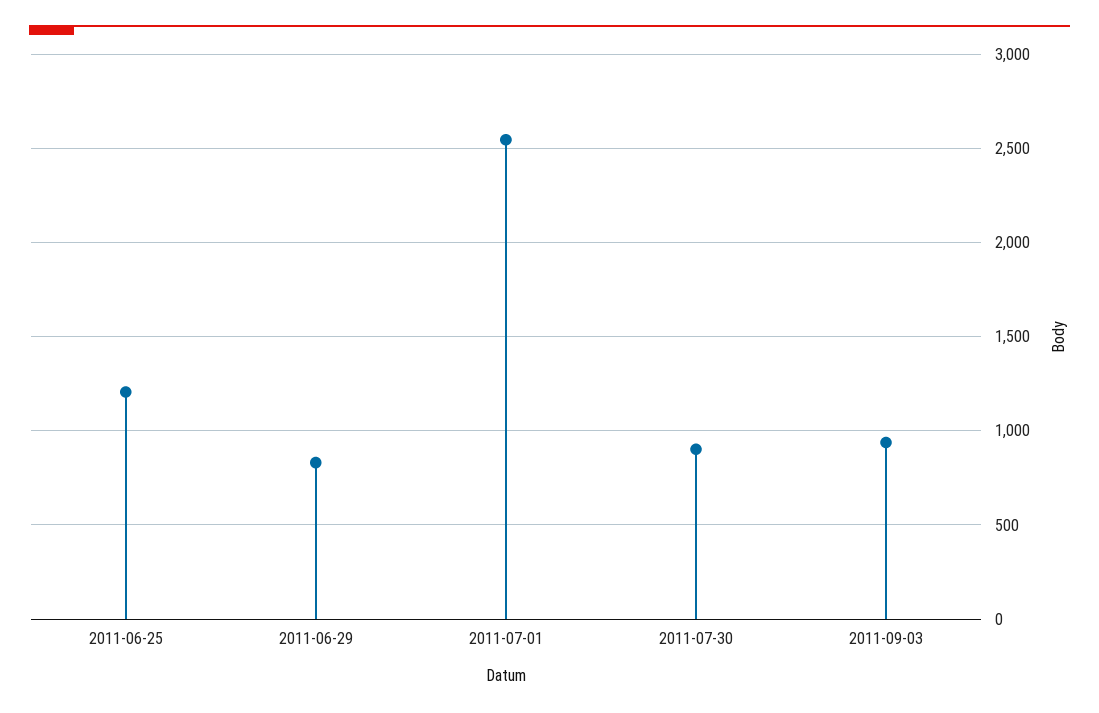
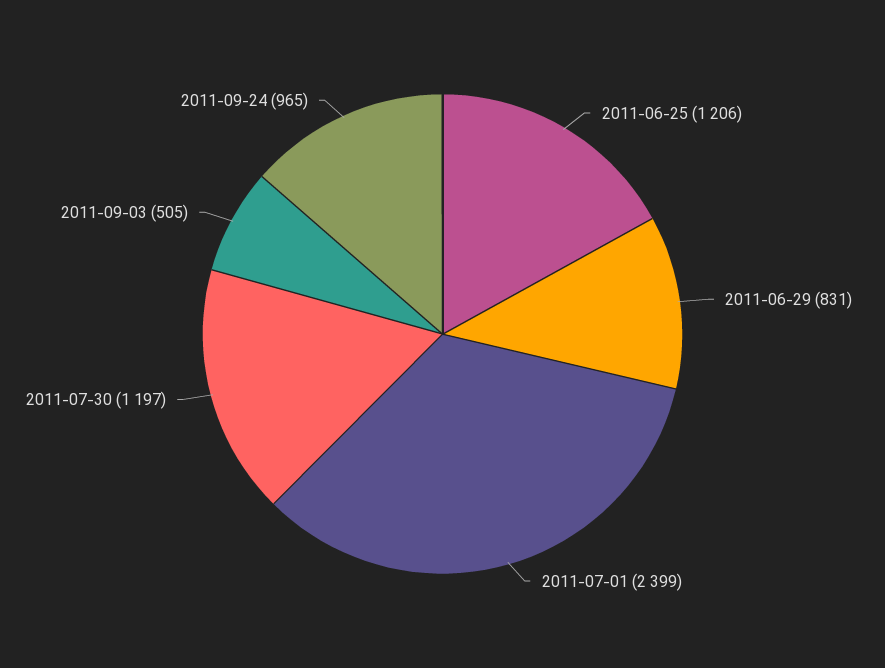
2011-07-01: 2550 -> 2399
2011-07-30: 900 -> 1197
2011-09-03: 950 -> 505
2011-09-24: none -> 965

